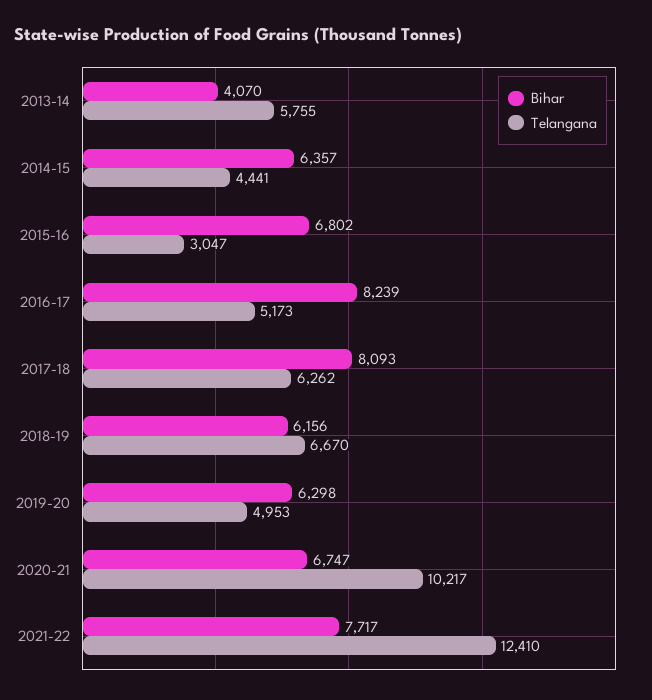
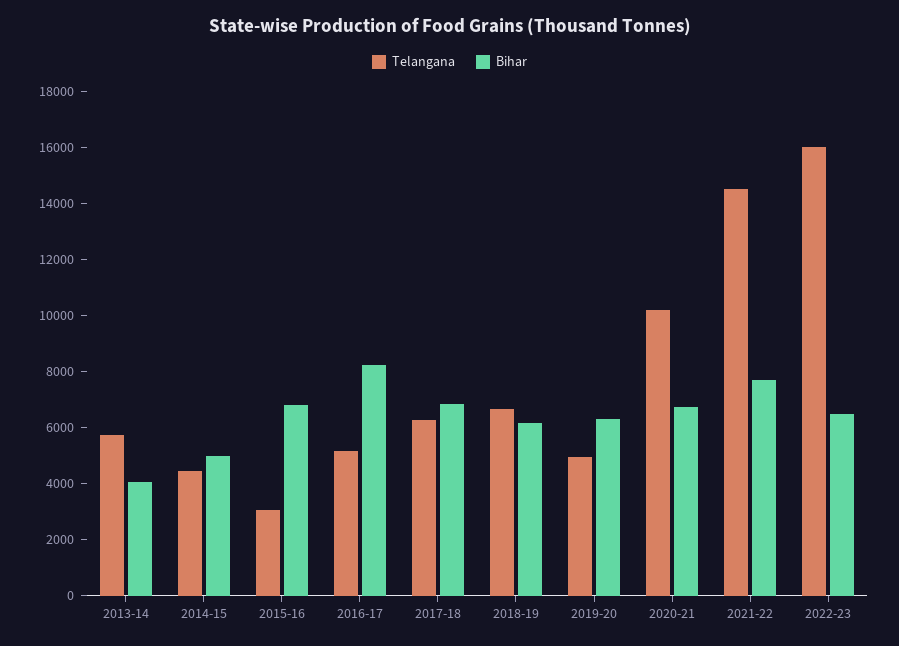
Bihar, 2014-15: 6357 -> 5000
Bihar, 2017-18: 8093 -> 7000
Telangana, 2021-22: 12410 -> 14500
Telangana, 2022-23: none -> 16000
Bihar, 2022-23: none -> 6500

